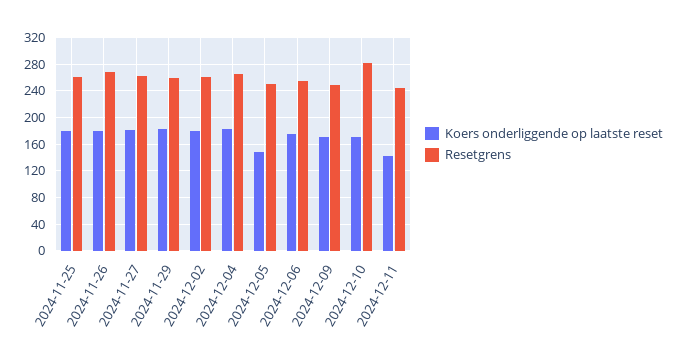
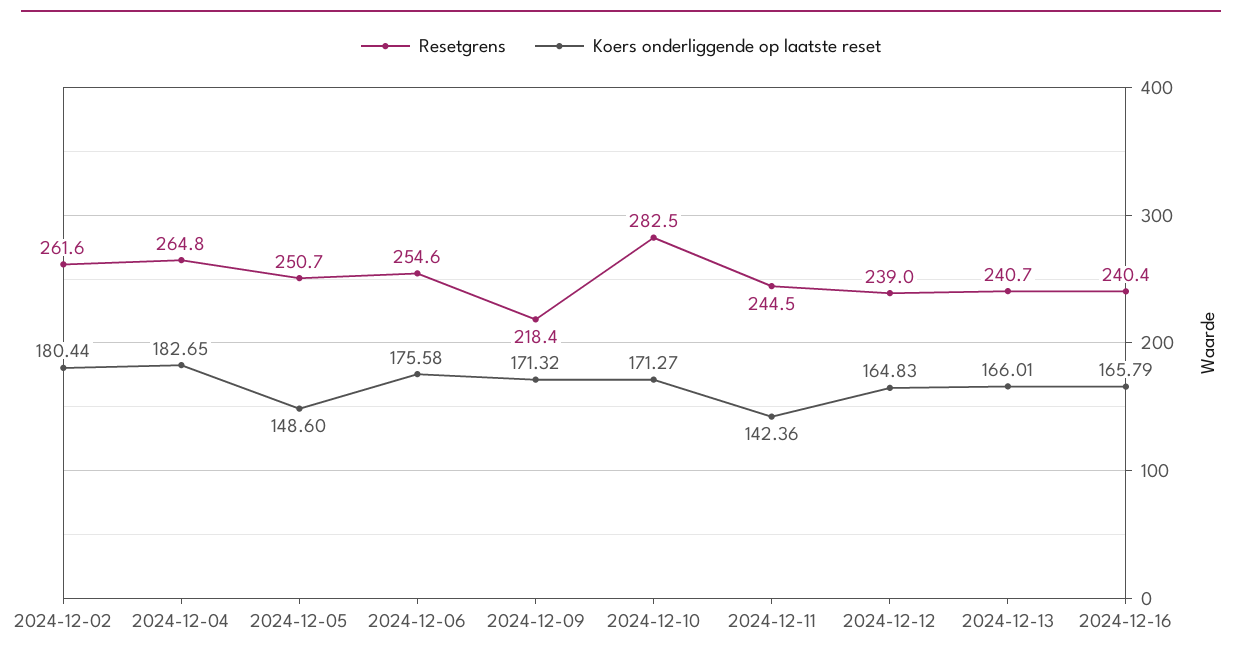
Koers onderliggende op laatste reset, 2024-11-25: 180 -> none
Resetgrens, 2024-11-25: 260 -> none
Koers onderliggende op laatste reset, 2024-11-26: 180 -> none
Resetgrens, 2024-11-26: 270 -> none
Koers onderliggende op laatste reset, 2024-11-27: 180 -> none
Resetgrens, 2024-11-27: 260 -> none
Koers onderliggende op laatste reset, 2024-11-29: 180 -> none
Resetgrens, 2024-11-29: 260 -> none
Resetgrens, 2024-12-09: 250 -> 218.4
Resetgrens, 2024-12-12: none -> 239
Koers onderliggende op laatste reset, 2024-12-12: none -> 164.83
Resetgrens, 2024-12-13: none -> 240.7
Koers onderliggende op laatste reset, 2024-12-13: none -> 166.01
Resetgrens, 2024-12-16: none -> 240.4
Koers onderliggende op laatste reset, 2024-12-16: none -> 165.79

